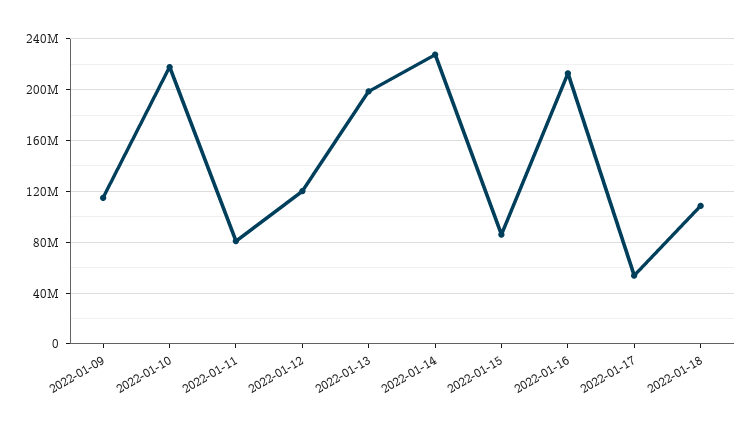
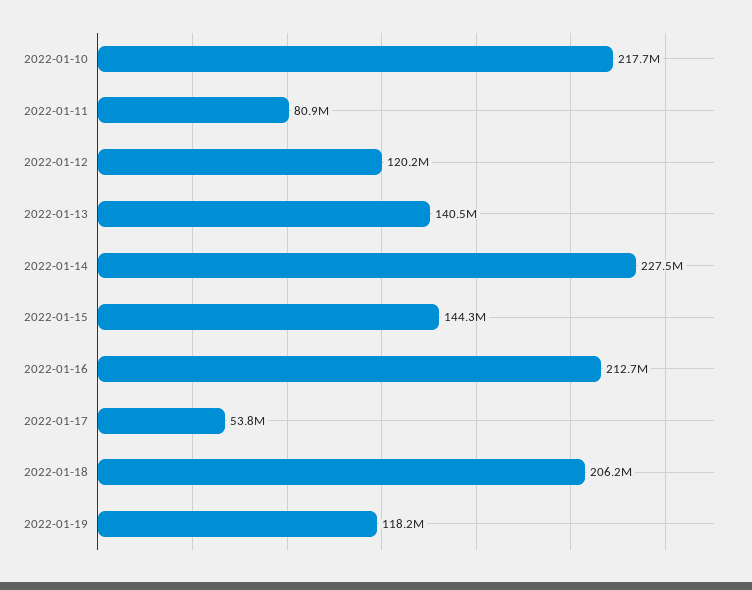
2022-01-09: 115000000 -> none
2022-01-13: 200000000 -> 140500000
2022-01-15: 85000000 -> 144300000
2022-01-18: 110000000 -> 206200000
2022-01-19: none -> 118200000

